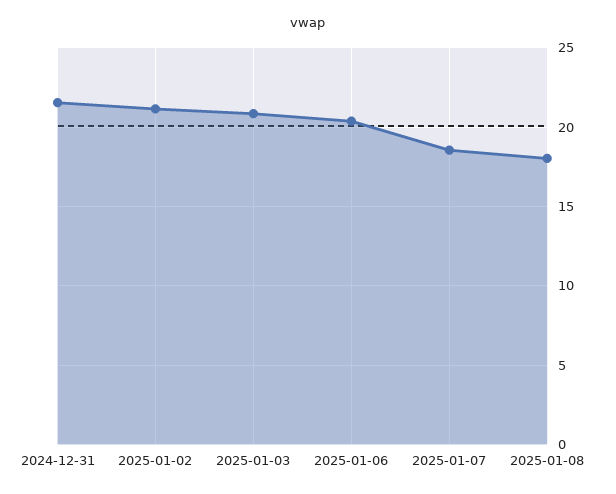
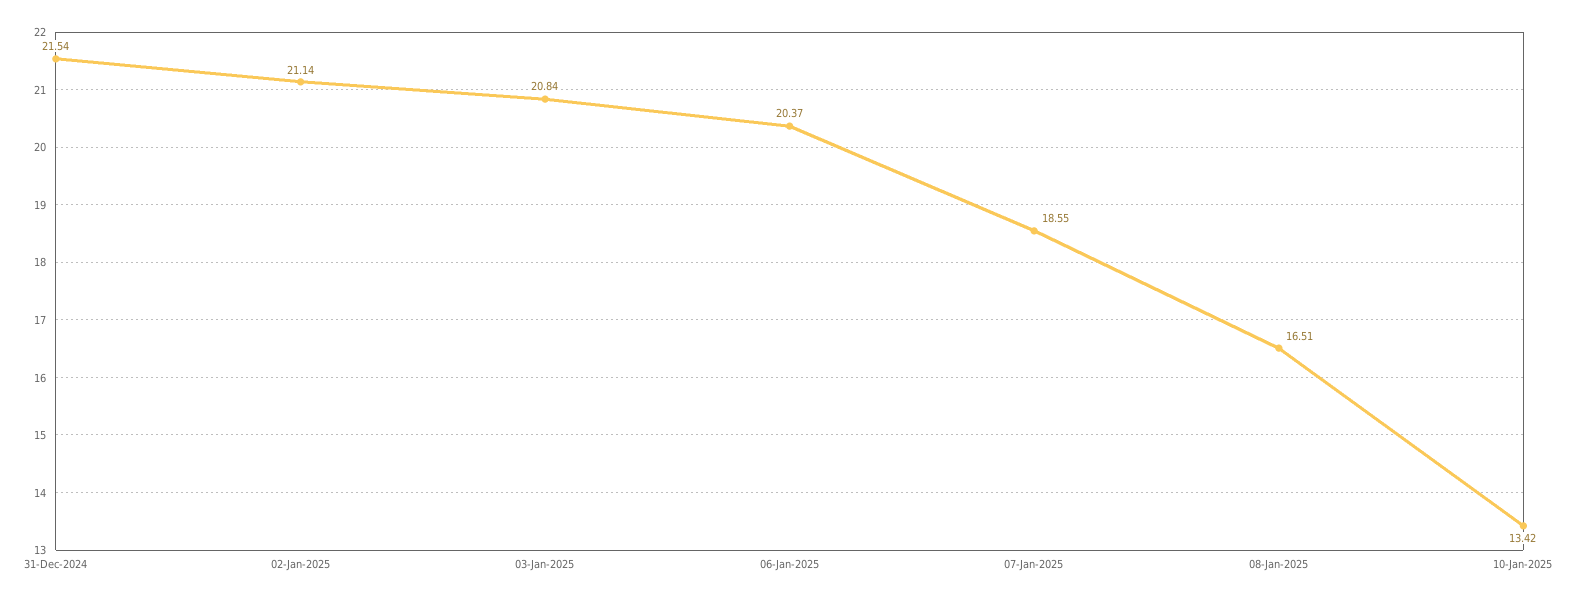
2025-01-08: 18 -> 16.51
10-Jan-2025: none -> 13.42

